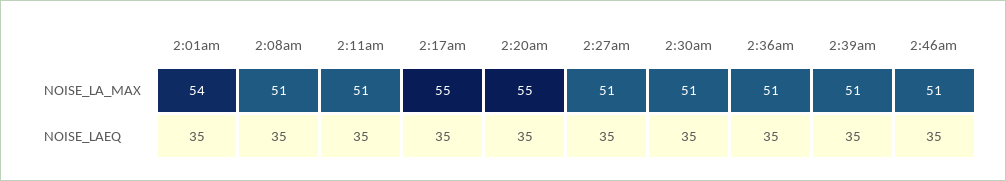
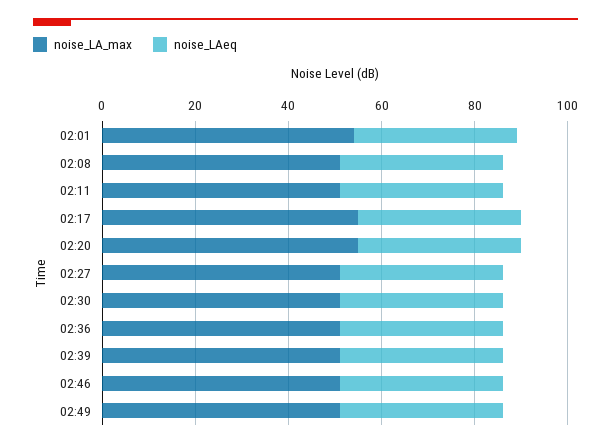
NOISE_LA_MAX, 02:49: none -> 50
NOISE_LAEQ, 02:49: none -> 35

